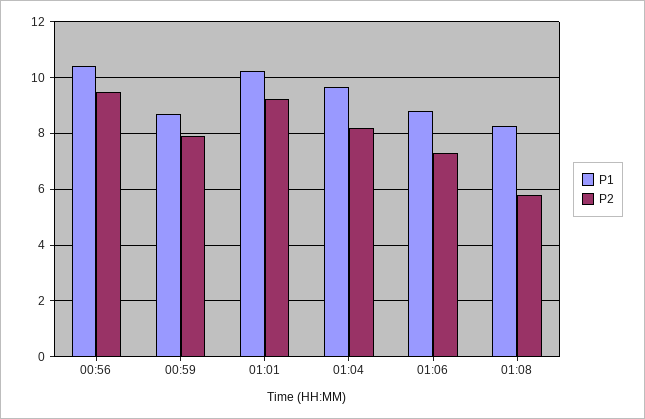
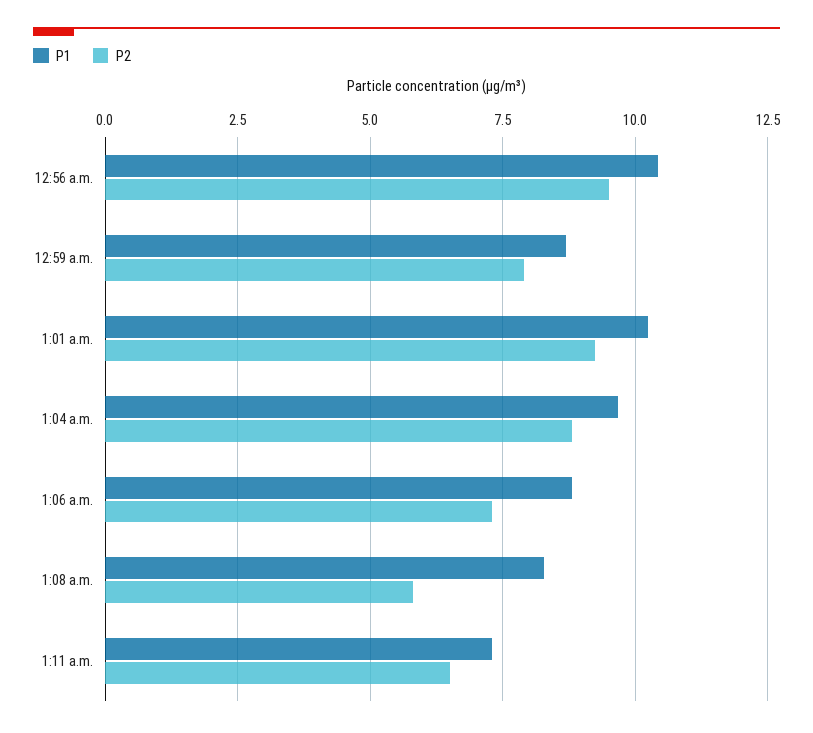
P2, 01:04: 8.25 -> 8.75
P1, 1:11 a.m.: none -> 7.25
P2, 1:11 a.m.: none -> 6.5

